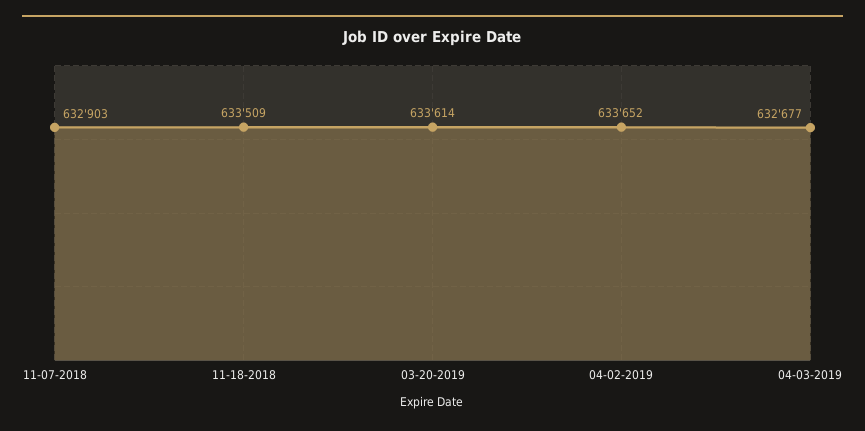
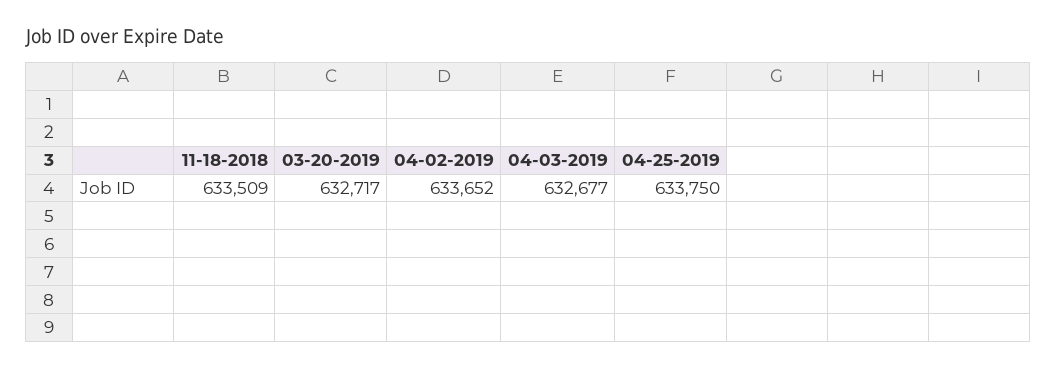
11-07-2018: 632903 -> none
03-20-2019: 633614 -> 632717
04-25-2019: none -> 633750

